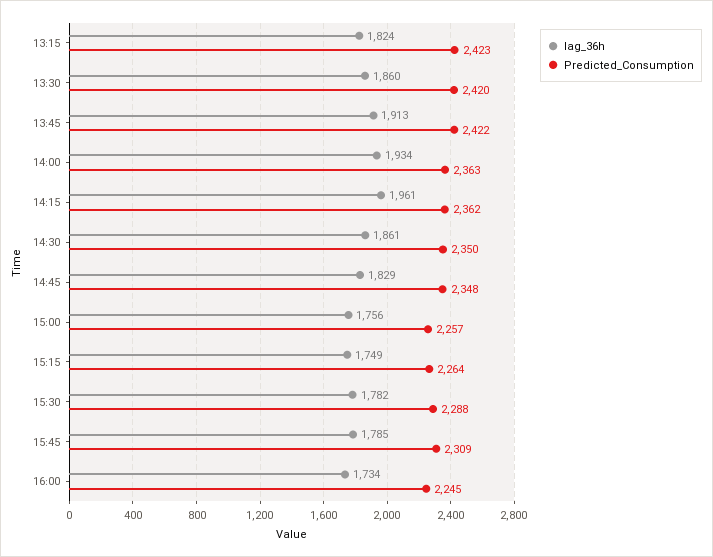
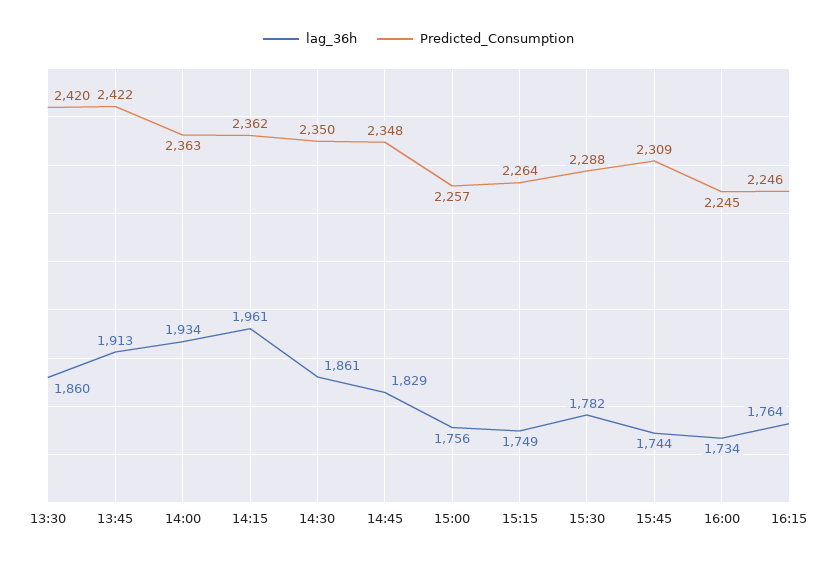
lag_36h, 13:15: 1824 -> none
Predicted_Consumption, 13:15: 2423 -> none
lag_36h, 15:45: 1785 -> 1744
lag_36h, 16:15: none -> 1764
Predicted_Consumption, 16:15: none -> 2246

